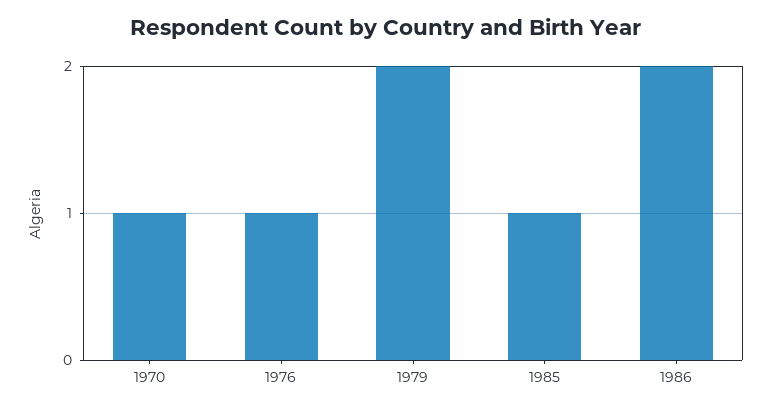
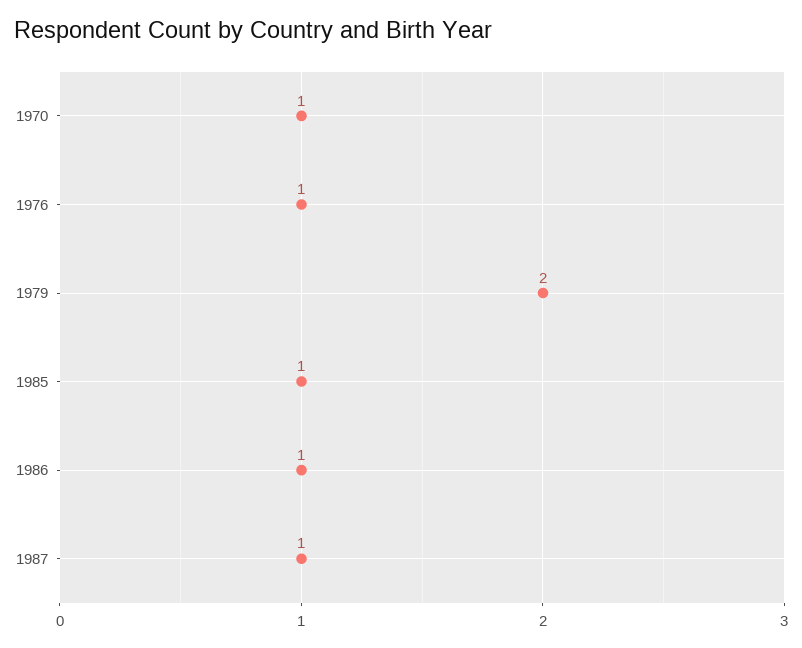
1986: 2 -> 1
1987: none -> 1

